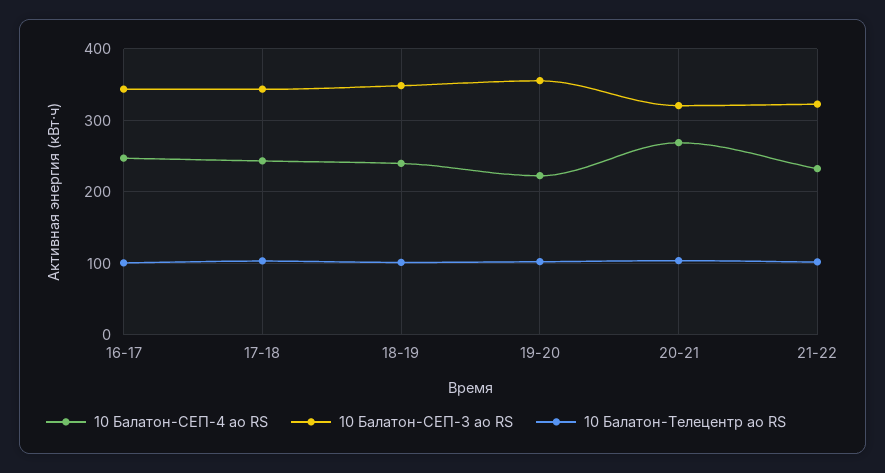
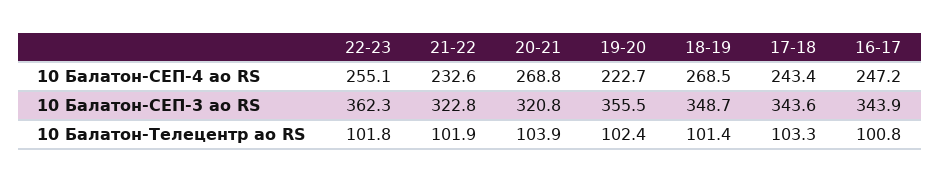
10 Балатон-СЕП-4 ао RS, 18-19: 240 -> 268.5
10 Балатон-СЕП-4 ао RS, 22-23: none -> 255.1
10 Балатон-СЕП-3 ао RS, 22-23: none -> 362.3
10 Балатон-Телецентр ао RS, 22-23: none -> 101.8

